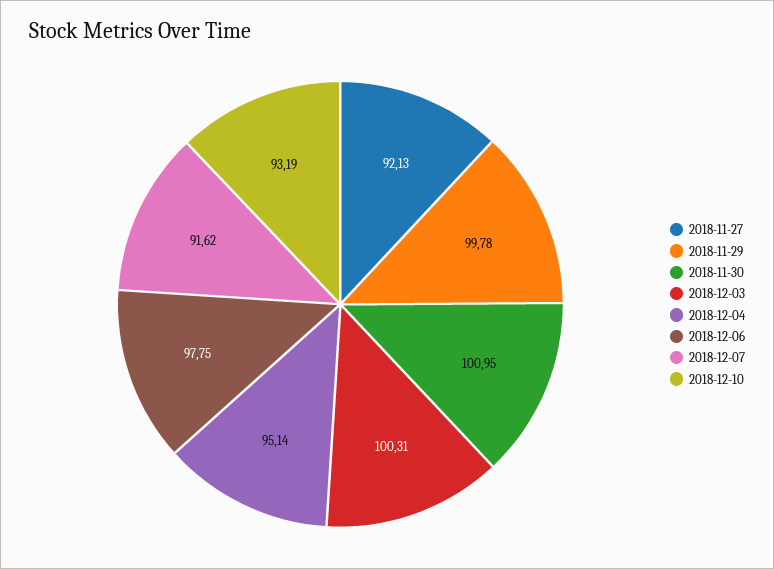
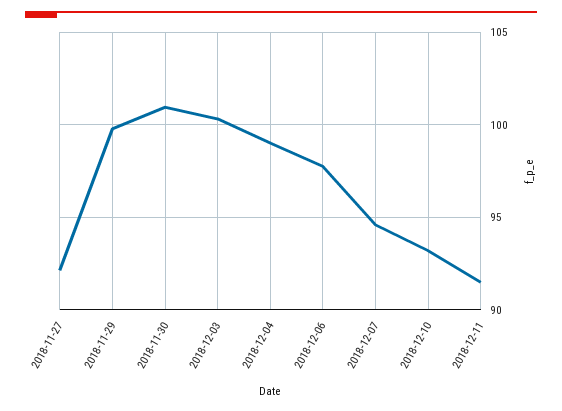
2018-12-04: 95.14 -> 99
2018-12-07: 91.62 -> 94.5
2018-12-11: none -> 91.5

